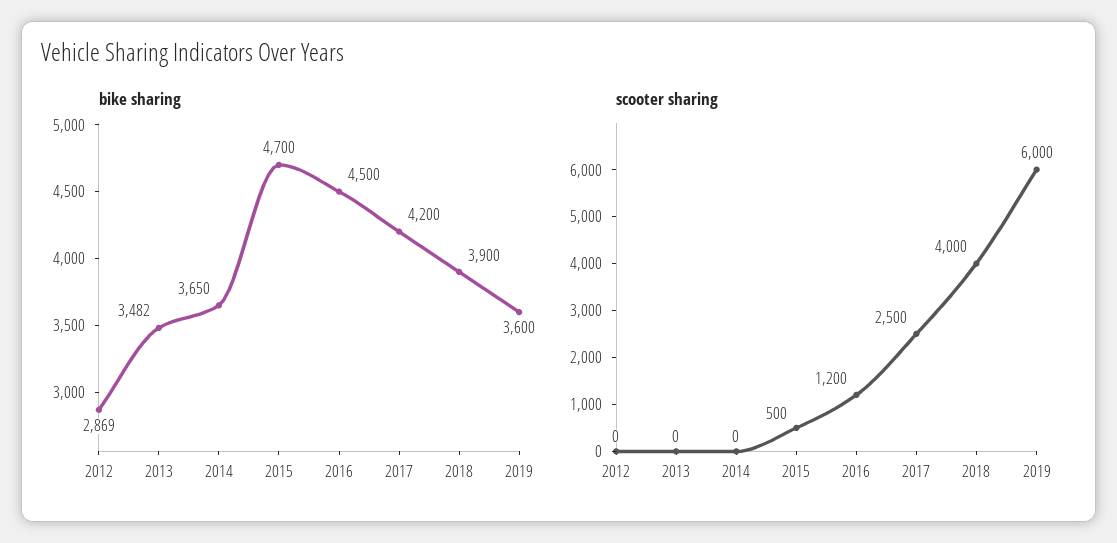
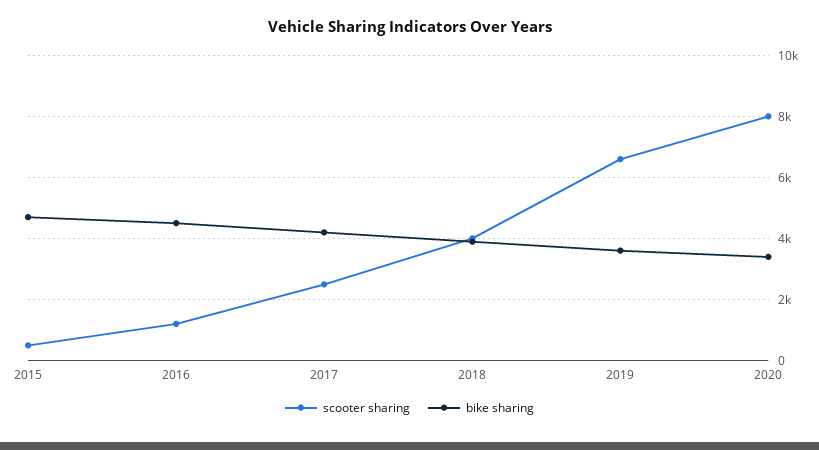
bike sharing, 2012: 2869 -> none
bike sharing, 2013: 3482 -> none
bike sharing, 2014: 3650 -> none
scooter sharing, 2012: 0 -> none
scooter sharing, 2013: 0 -> none
scooter sharing, 2014: 0 -> none
scooter sharing, 2019: 6000 -> 6600
scooter sharing, 2020: none -> 8000
bike sharing, 2020: none -> 3400

